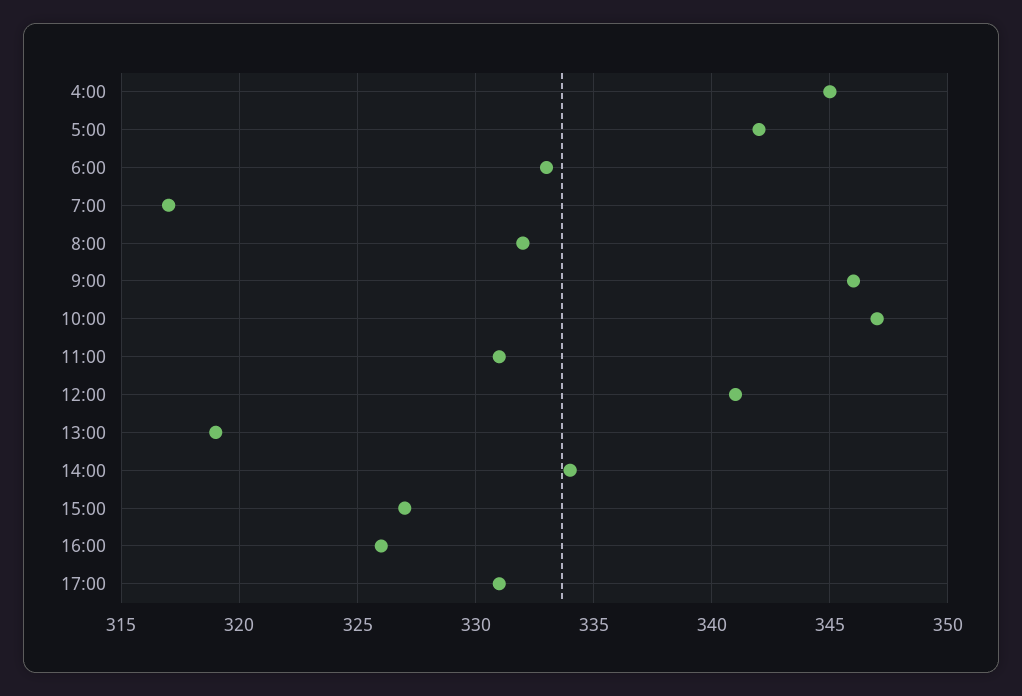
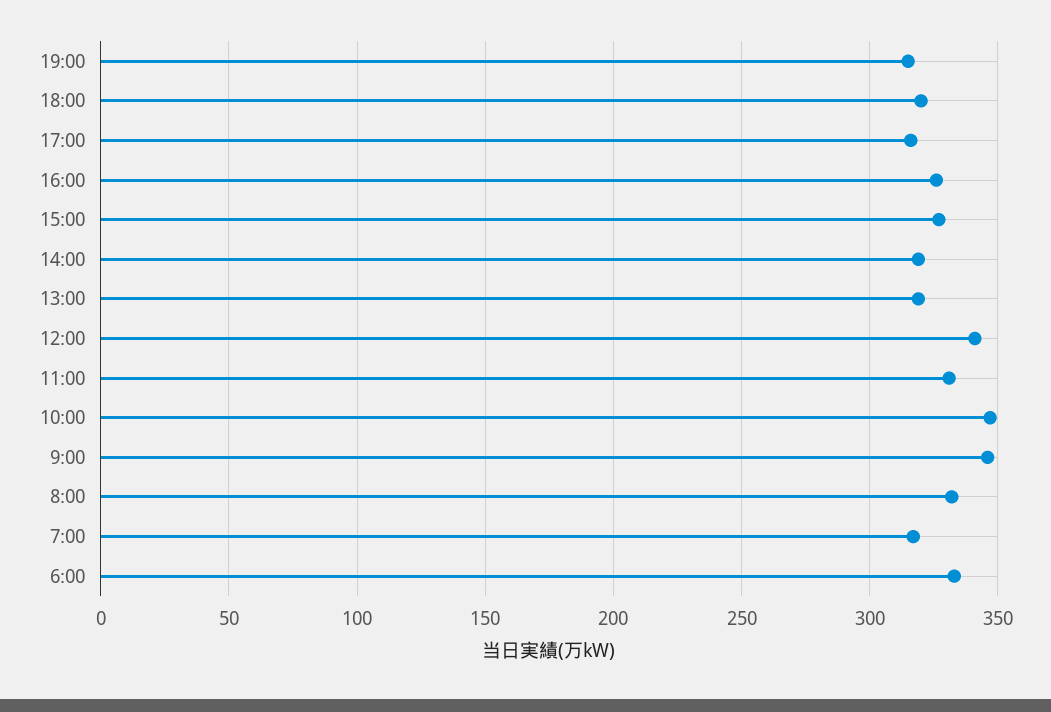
4:00: 345 -> none
5:00: 342 -> none
14:00: 334 -> 320
17:00: 331 -> 315
19:00: none -> 315
18:00: none -> 320

